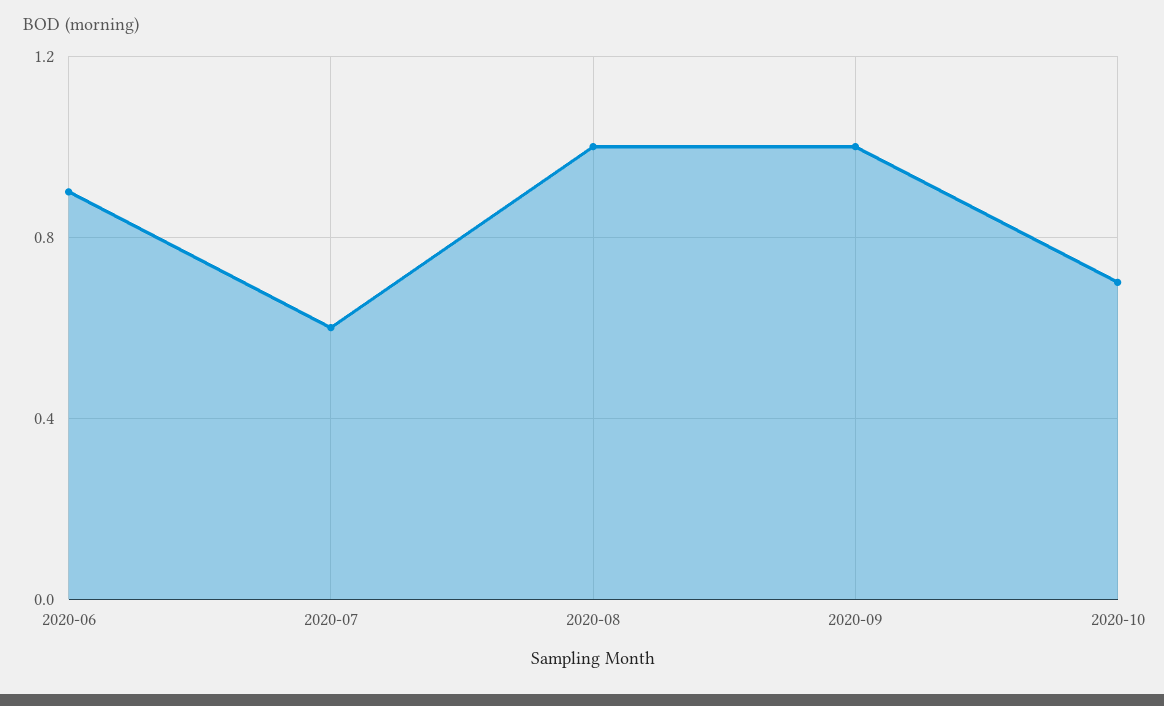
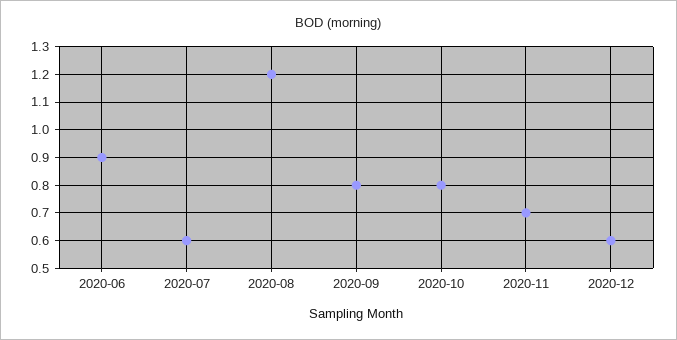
2020-08: 1 -> 1.2
2020-09: 1 -> 0.8
2020-10: 0.7 -> 0.8
2020-11: none -> 0.7
2020-12: none -> 0.6

